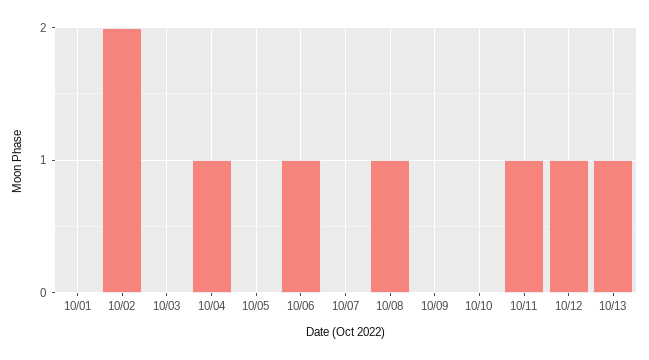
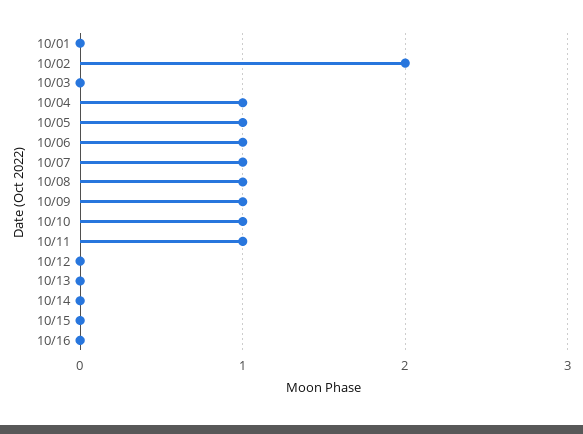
10/05: 0 -> 1
10/07: 0 -> 1
10/09: 0 -> 1
10/10: 0 -> 1
10/12: 1 -> 0
10/13: 1 -> 0
10/14: none -> 0
10/15: none -> 0
10/16: none -> 0

